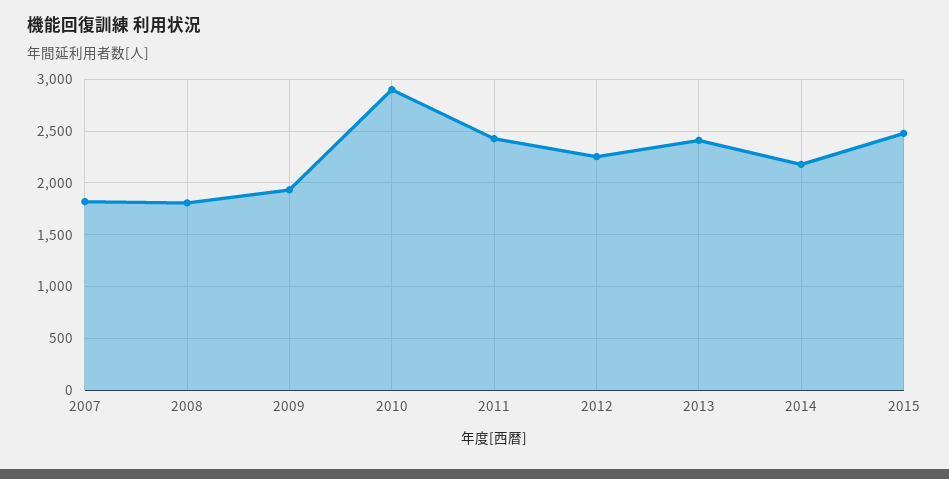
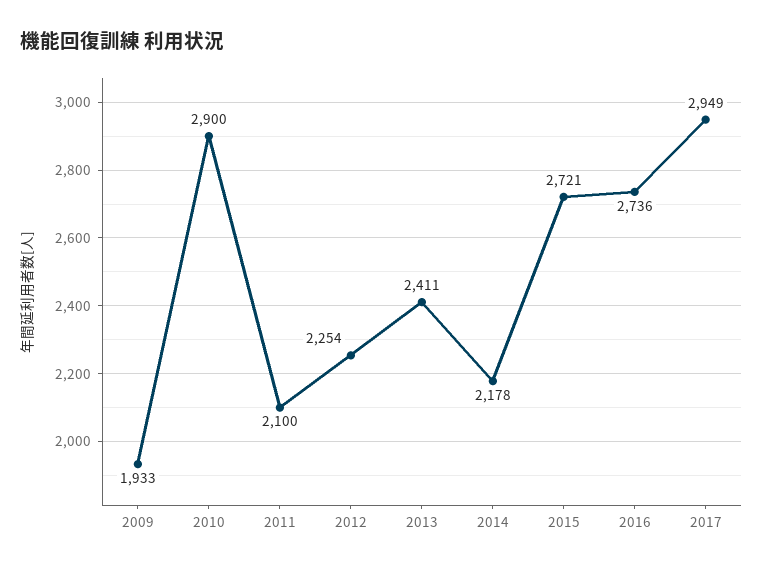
2007: 1800 -> none
2008: 1800 -> none
2011: 2400 -> 2100
2015: 2500 -> 2721
2016: none -> 2736
2017: none -> 2949

